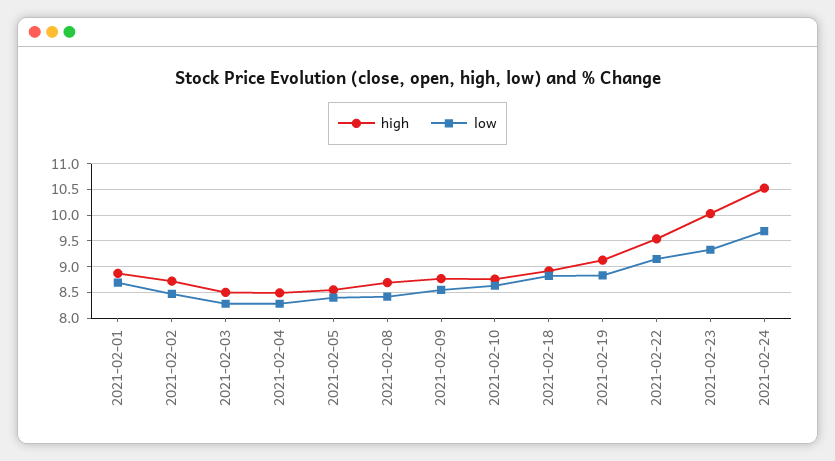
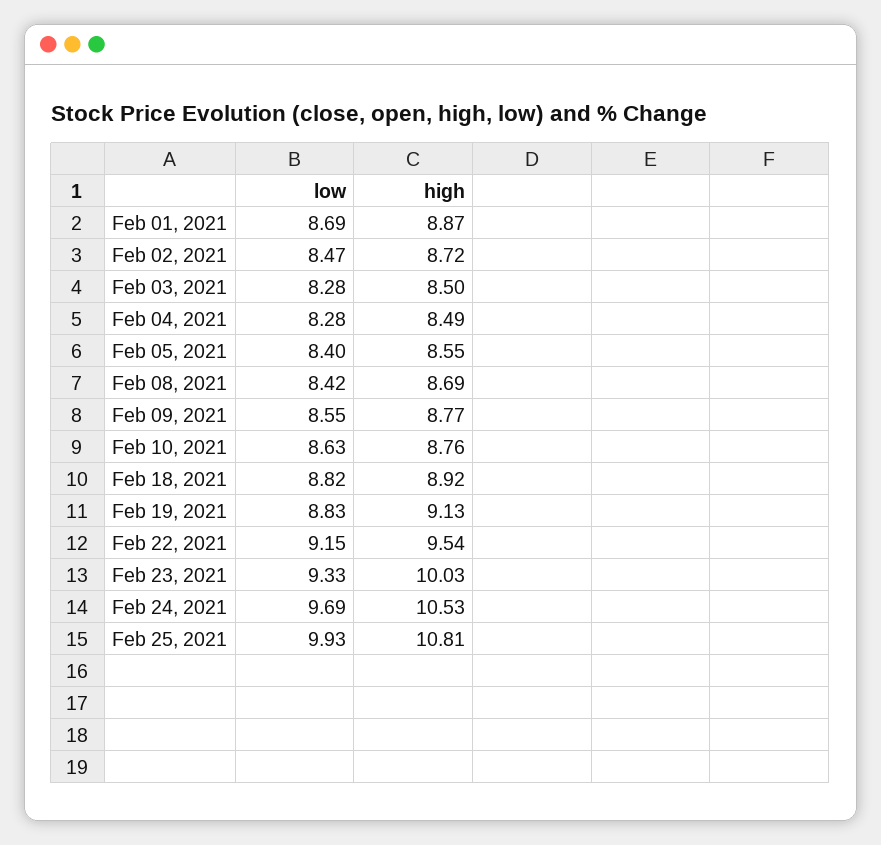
low, Feb 25, 2021: none -> 9.93
high, Feb 25, 2021: none -> 10.81

